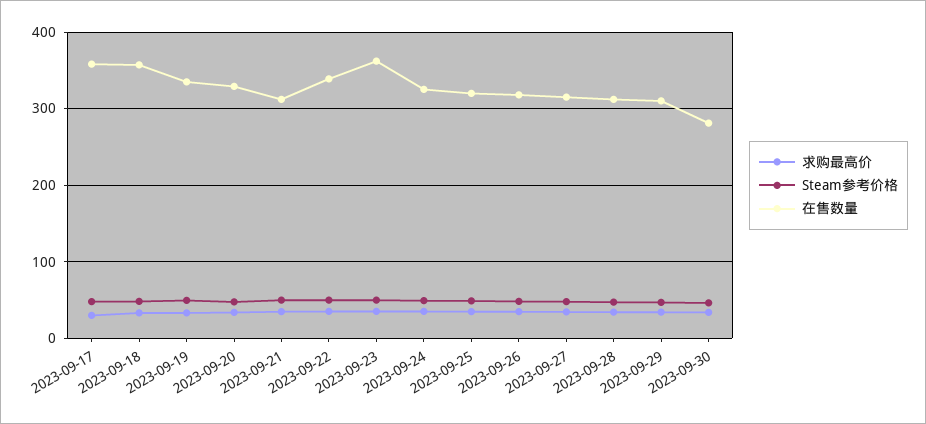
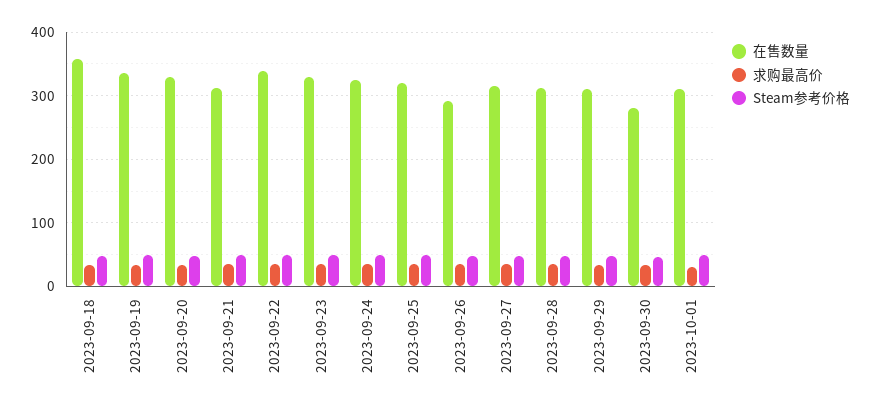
求购最高价, 2023-09-17: 30 -> none
Steam参考价格, 2023-09-17: 50 -> none
在售数量, 2023-09-17: 360 -> none
在售数量, 2023-09-23: 360 -> 330
在售数量, 2023-09-26: 320 -> 290
在售数量, 2023-10-01: none -> 310
求购最高价, 2023-10-01: none -> 30
Steam参考价格, 2023-10-01: none -> 50

